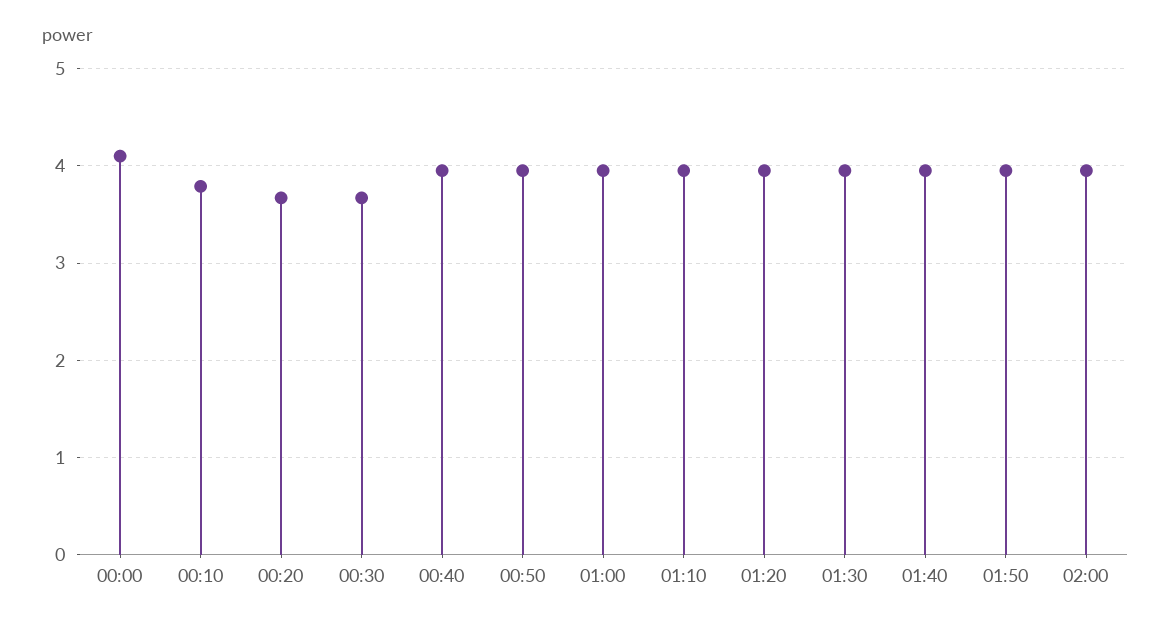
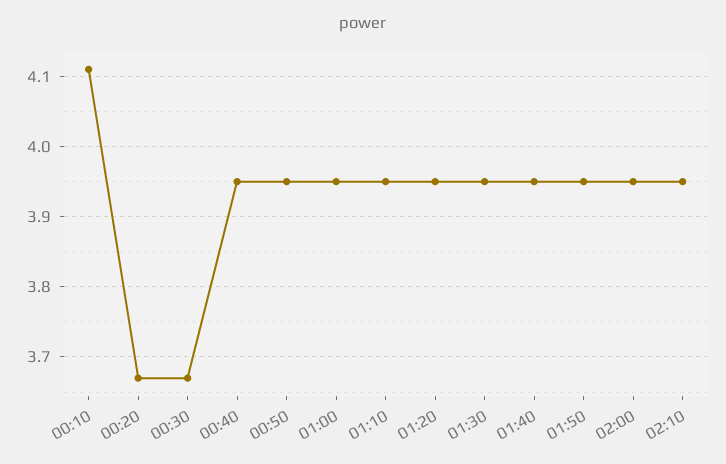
00:00: 4.1 -> none
00:10: 3.8 -> 4.11
02:10: none -> 3.95

